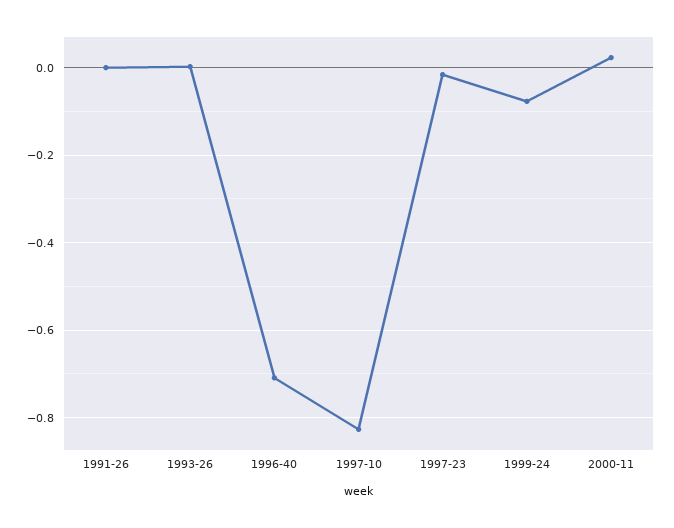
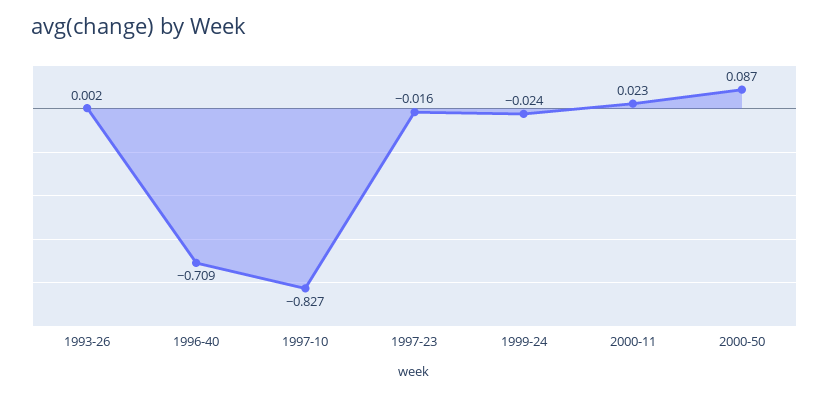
1991-26: 0 -> none
1999-24: -0.08 -> -0.024
2000-50: none -> 0.087

